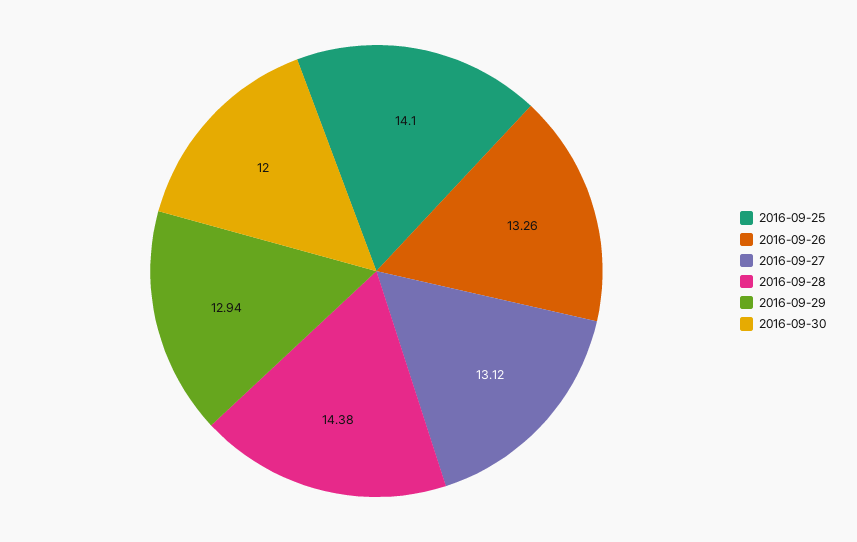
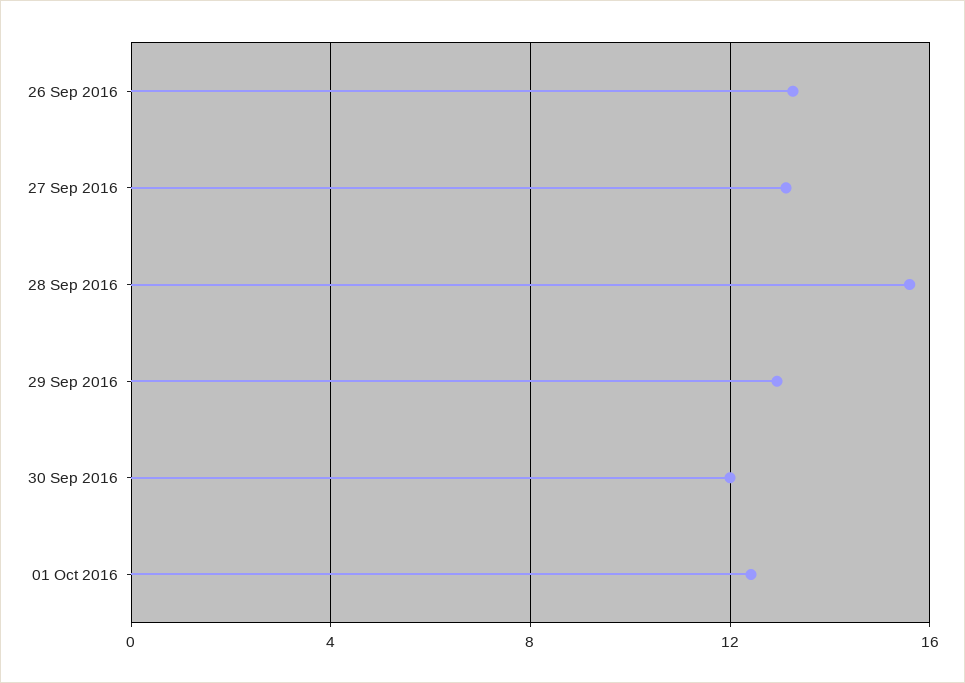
2016-09-25: 14.1 -> none
2016-09-28: 14.38 -> 15.5
01 Oct 2016: none -> 12.5

